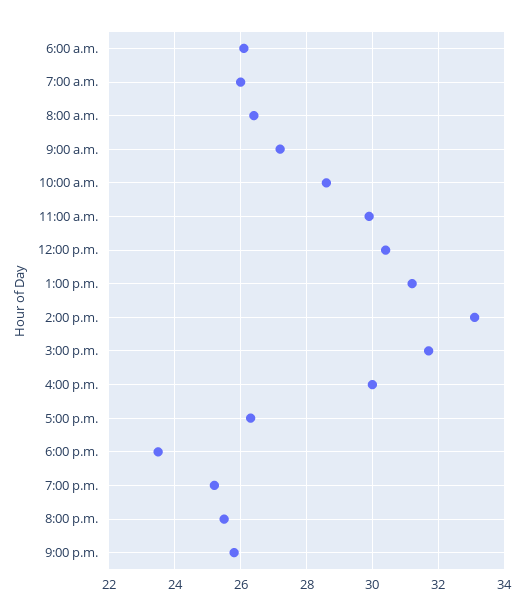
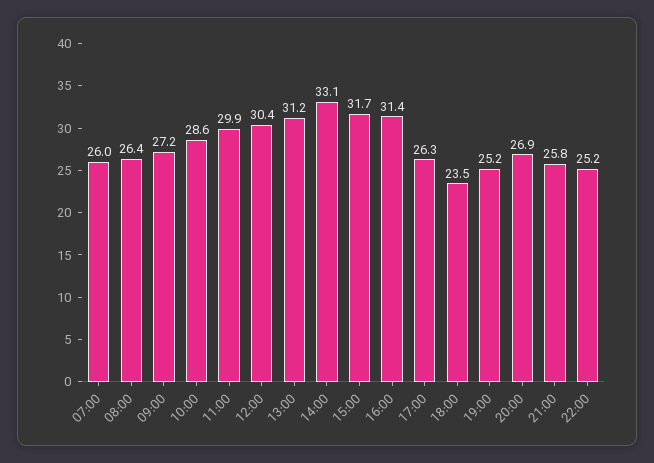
6:00 a.m.: 26 -> none
4:00 p.m.: 30 -> 31.4
8:00 p.m.: 25.5 -> 26.9
22:00: none -> 25.2

